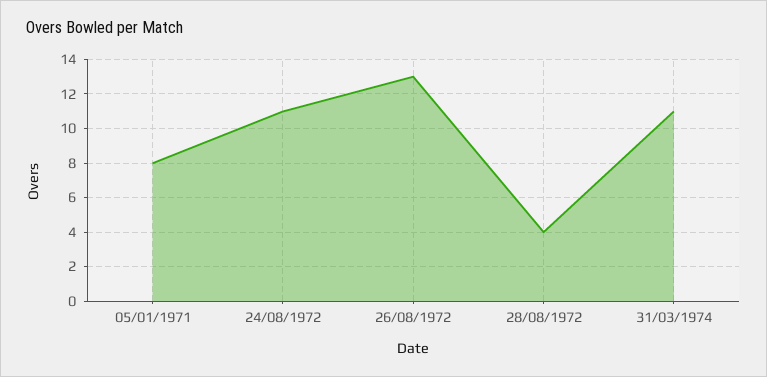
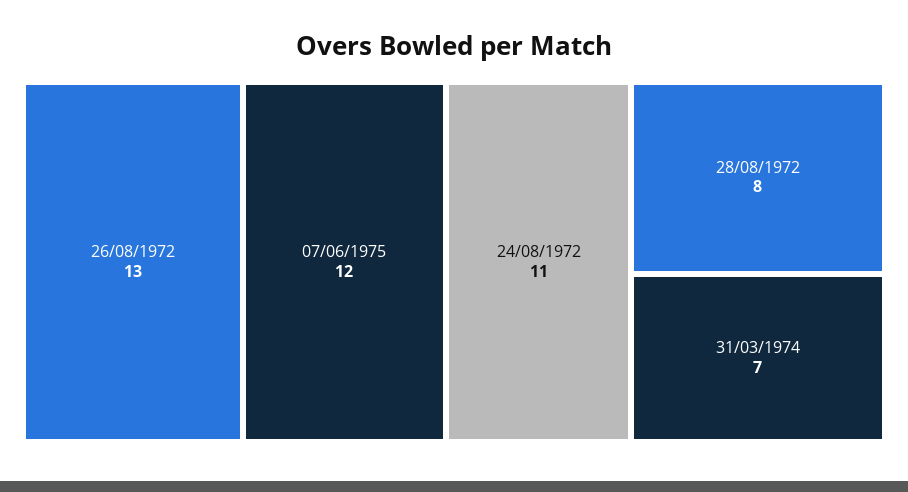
05/01/1971: 8 -> none
28/08/1972: 4 -> 8
31/03/1974: 11 -> 7
07/06/1975: none -> 12

